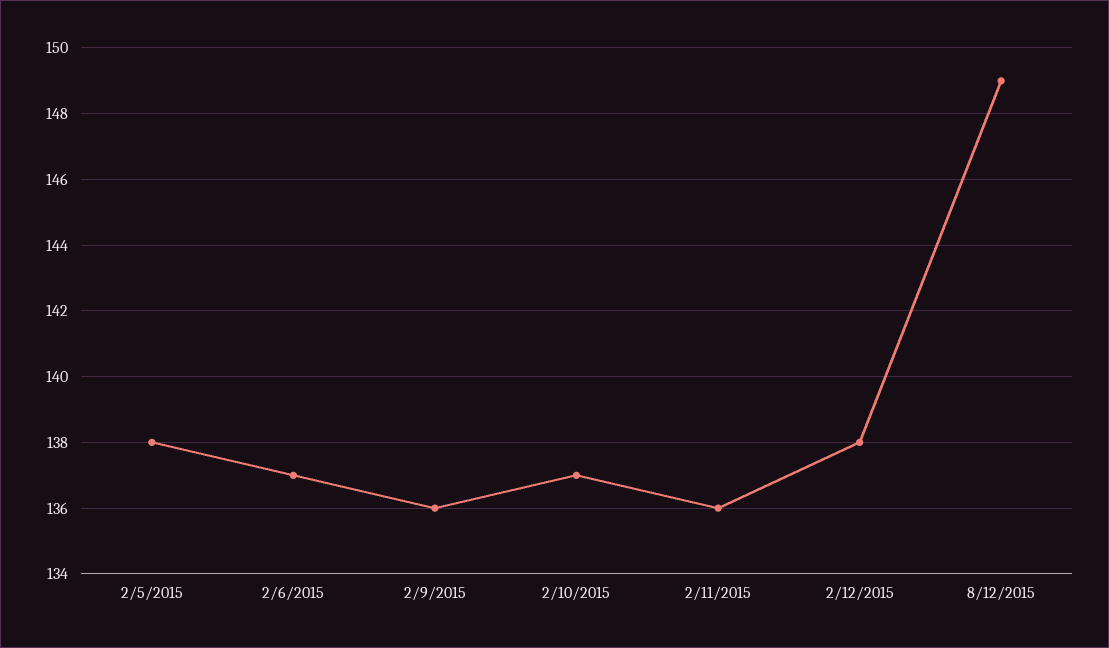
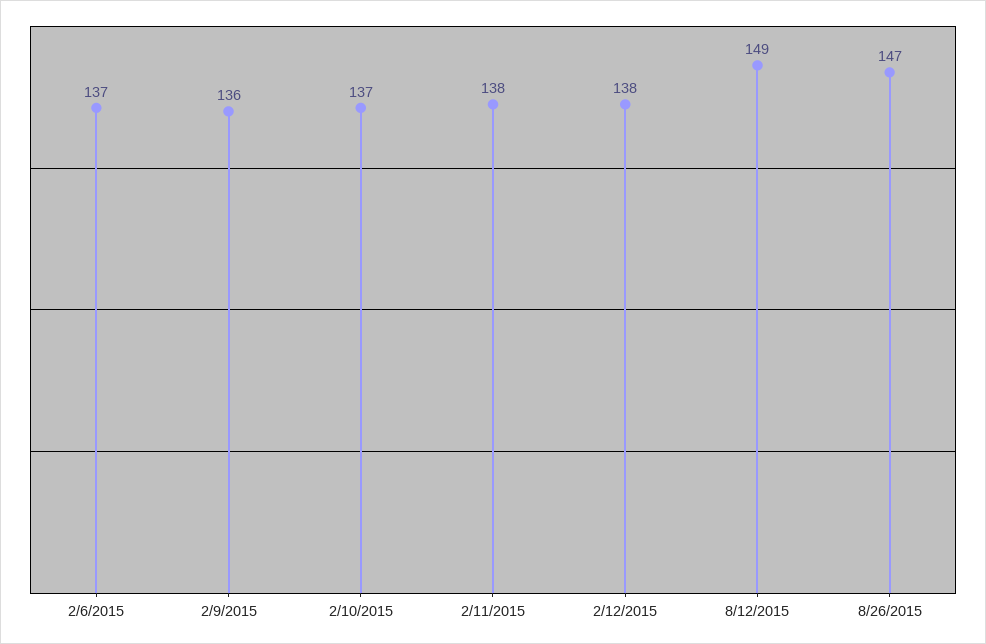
2/5/2015: 138 -> none
2/11/2015: 136 -> 138
8/26/2015: none -> 147

